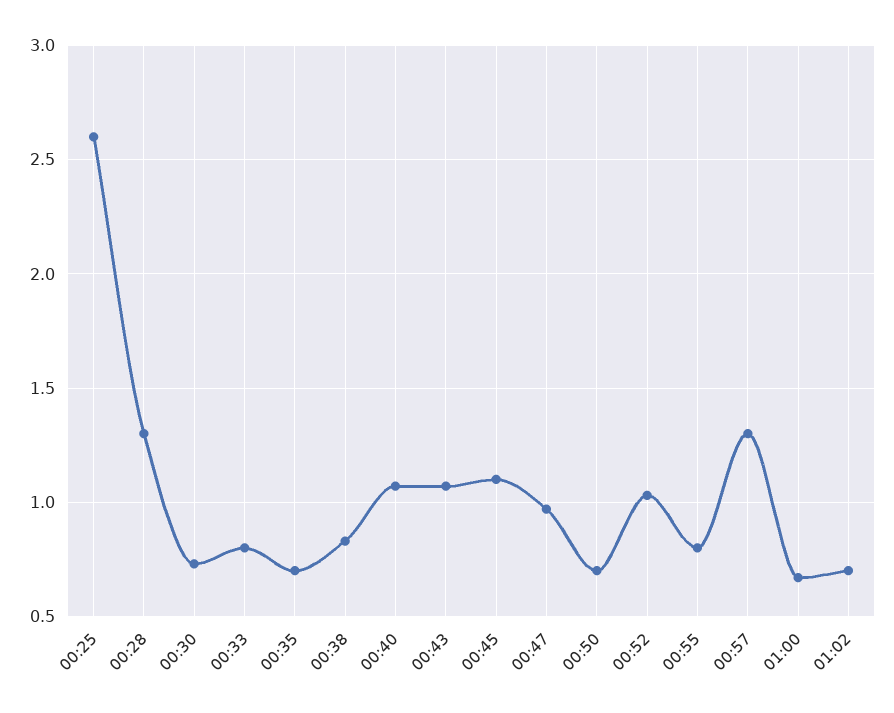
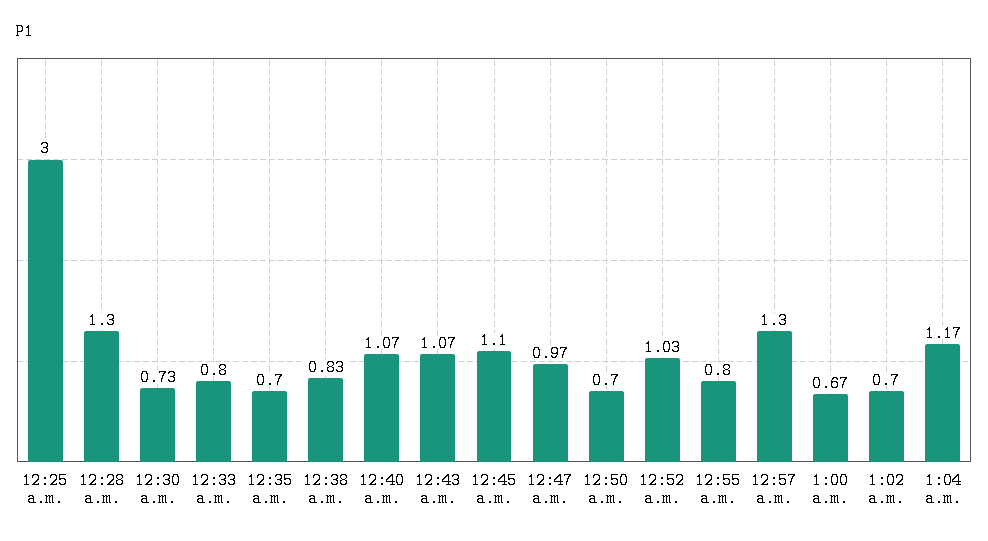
00:25: 2.6 -> 3
1:04 a.m.: none -> 1.17

